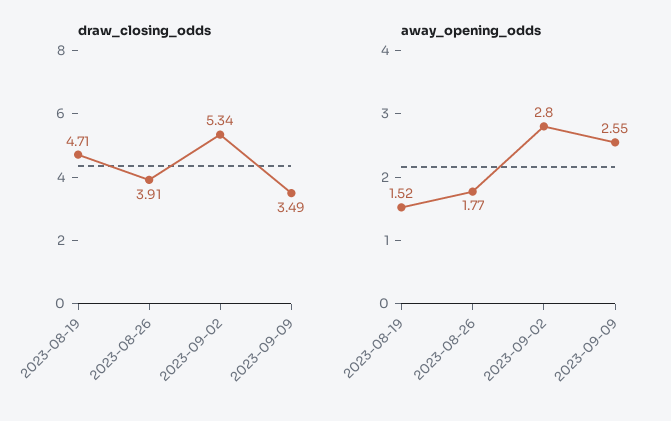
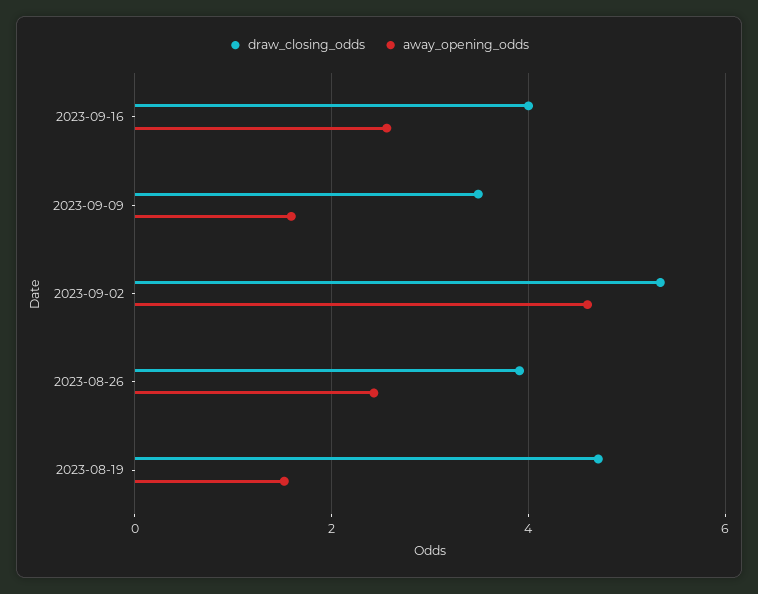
away_opening_odds, 2023-08-26: 1.77 -> 2.4
away_opening_odds, 2023-09-02: 2.8 -> 4.6
away_opening_odds, 2023-09-09: 2.55 -> 1.6
draw_closing_odds, 2023-09-16: none -> 4
away_opening_odds, 2023-09-16: none -> 2.6

